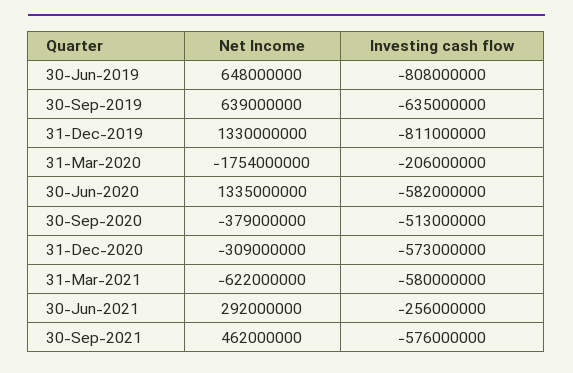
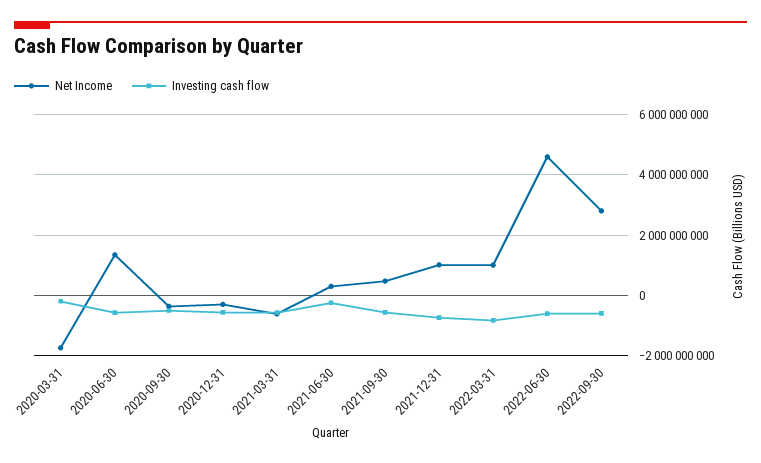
Net Income, 30-Jun-2019: 648000000 -> none
Investing cash flow, 30-Jun-2019: -808000000 -> none
Net Income, 30-Sep-2019: 639000000 -> none
Investing cash flow, 30-Sep-2019: -635000000 -> none
Net Income, 31-Dec-2019: 1330000000 -> none
Investing cash flow, 31-Dec-2019: -811000000 -> none
Net Income, 2021-12-31: none -> 1000000000
Investing cash flow, 2021-12-31: none -> -800000000
Net Income, 2022-03-31: none -> 1000000000
Investing cash flow, 2022-03-31: none -> -800000000
Net Income, 2022-06-30: none -> 4600000000
Investing cash flow, 2022-06-30: none -> -600000000
Net Income, 2022-09-30: none -> 2800000000
Investing cash flow, 2022-09-30: none -> -600000000

